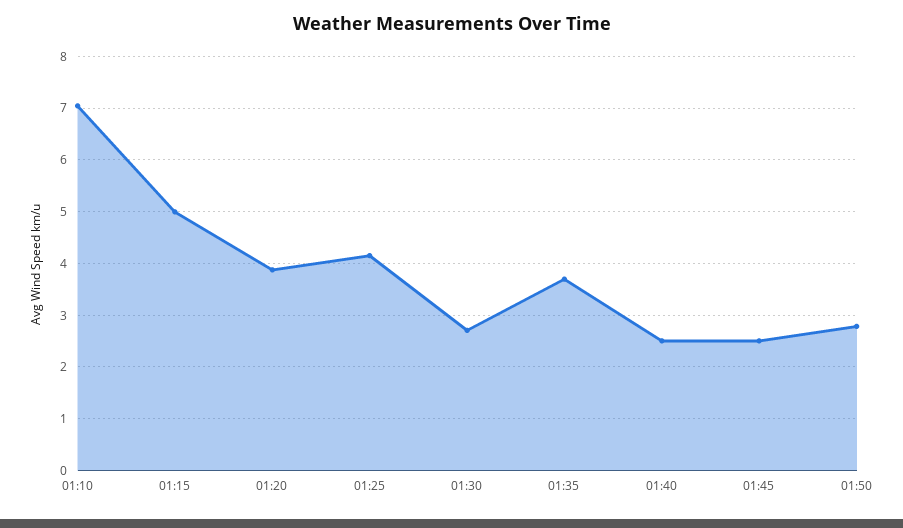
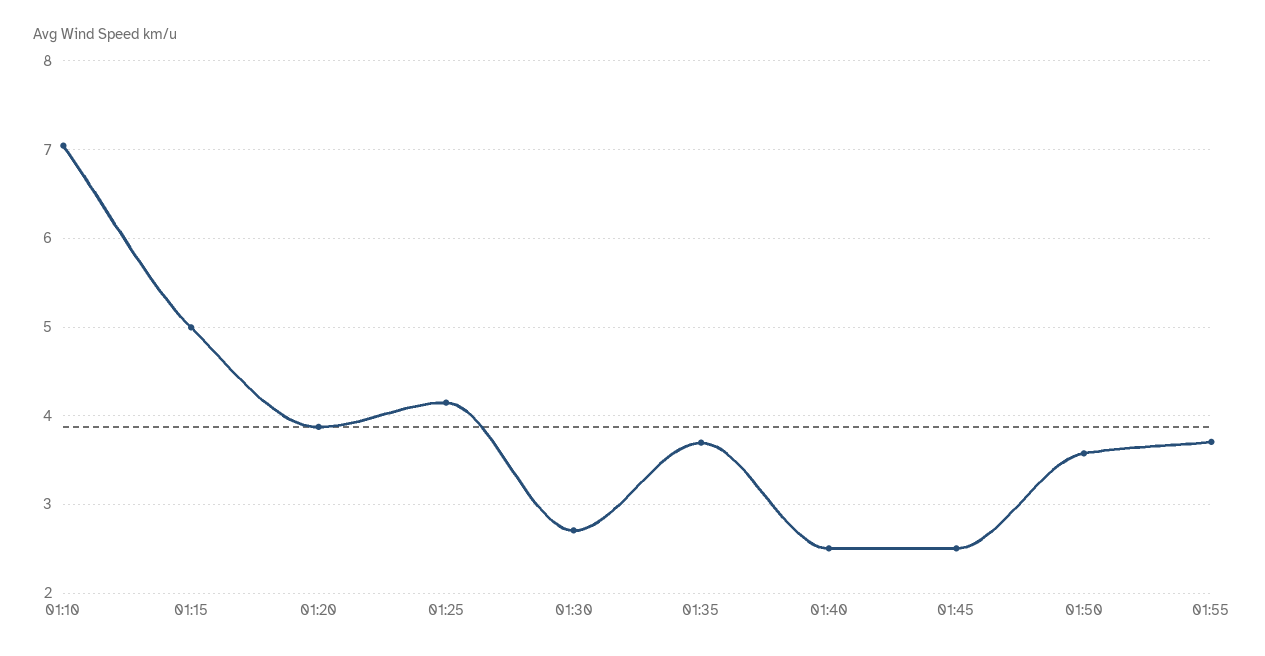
01:50: 2.8 -> 3.6
01:55: none -> 3.7

